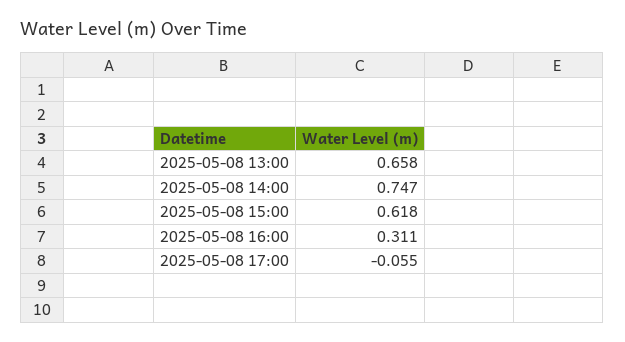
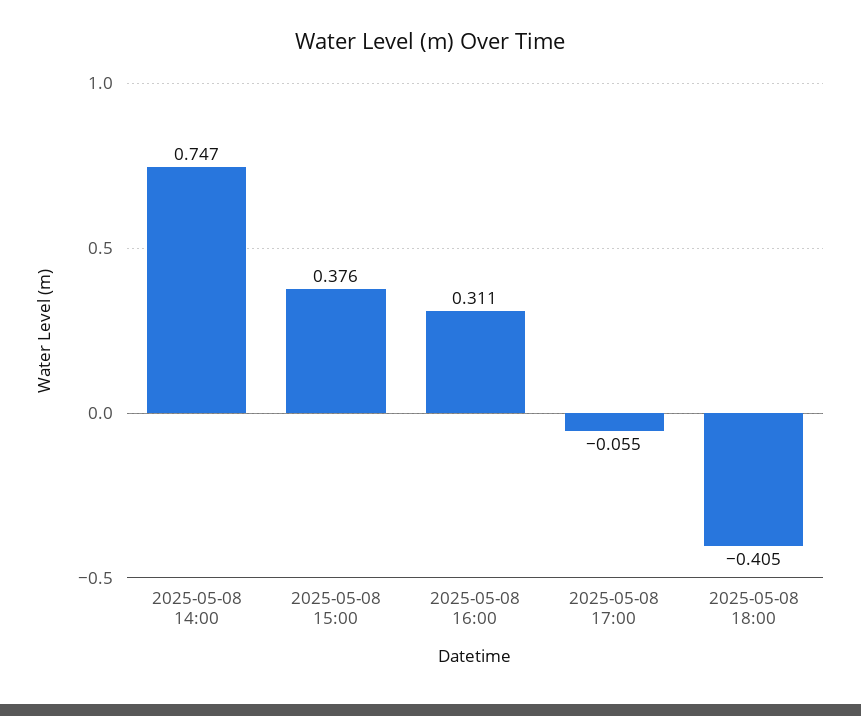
2025-05-08 13:00: 0.658 -> none
2025-05-08 15:00: 0.618 -> 0.376
2025-05-08 18:00: none -> -0.405

